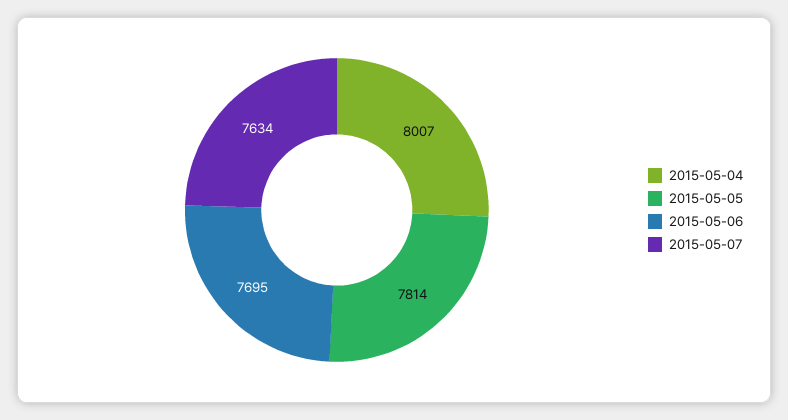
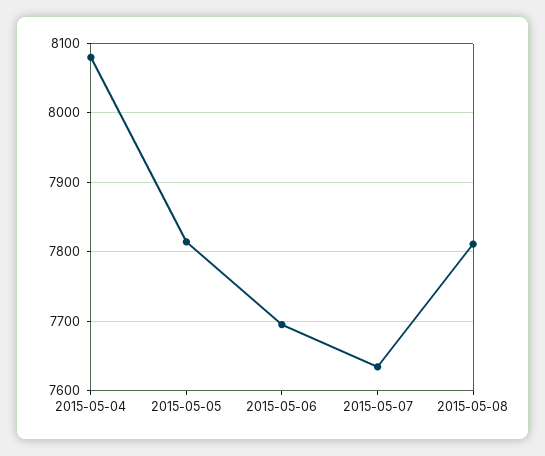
2015-05-04: 8007 -> 8080
2015-05-08: none -> 7810

